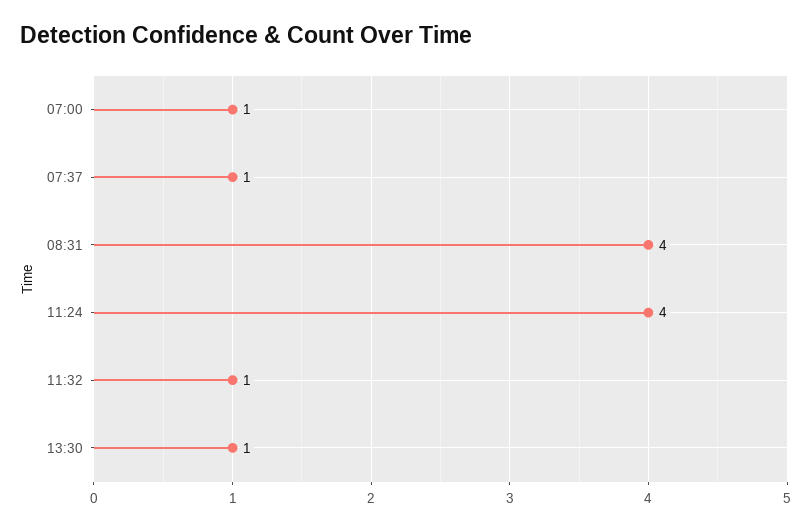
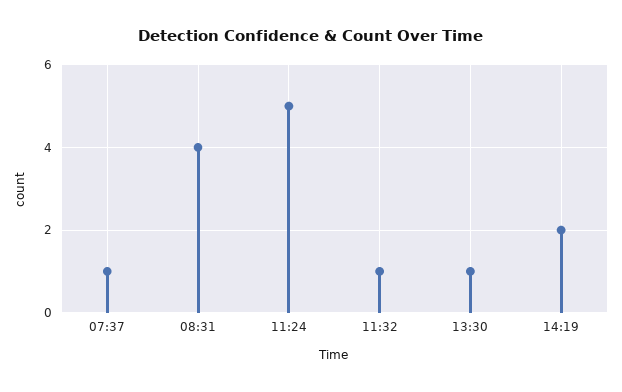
07:00: 1 -> none
11:24: 4 -> 5
14:19: none -> 2

